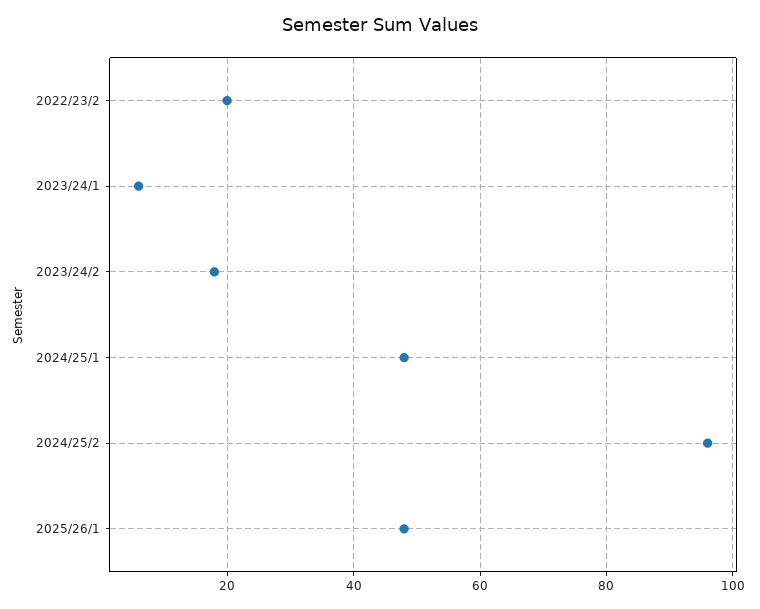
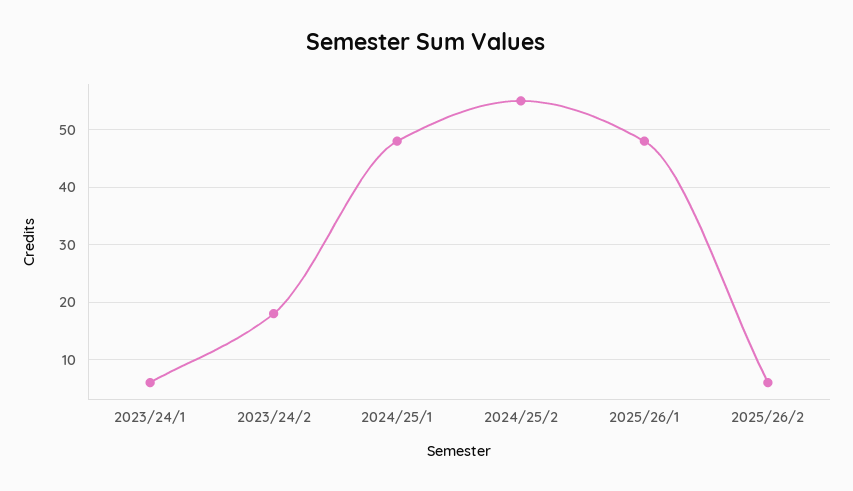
2022/23/2: 20 -> none
2024/25/2: 95 -> 55
2025/26/2: none -> 5

